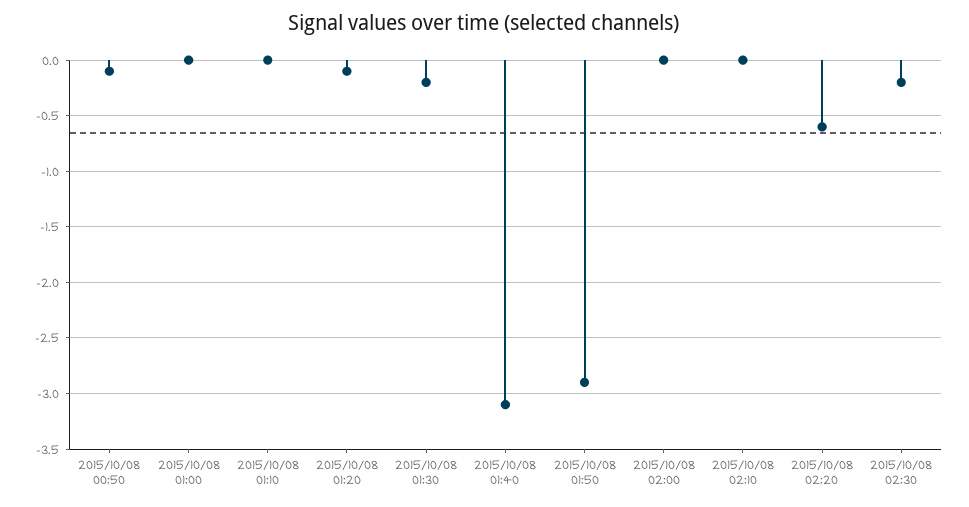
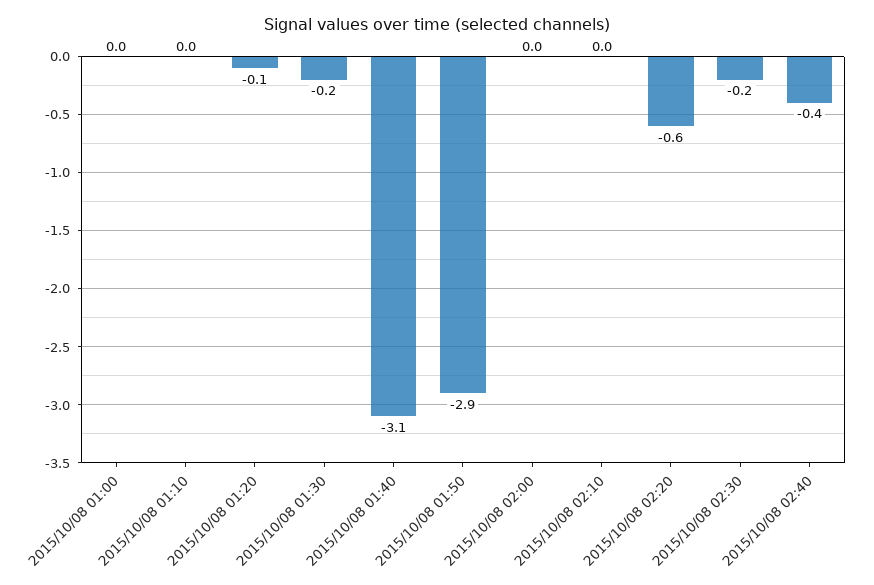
2015/10/08 00:50: -0.1 -> none
2015/10/08 02:40: none -> -0.4

